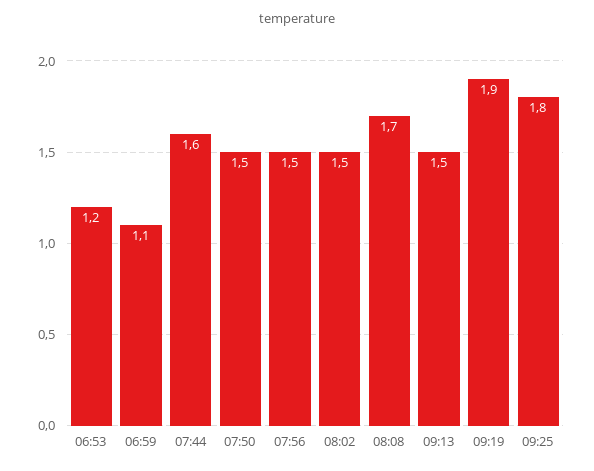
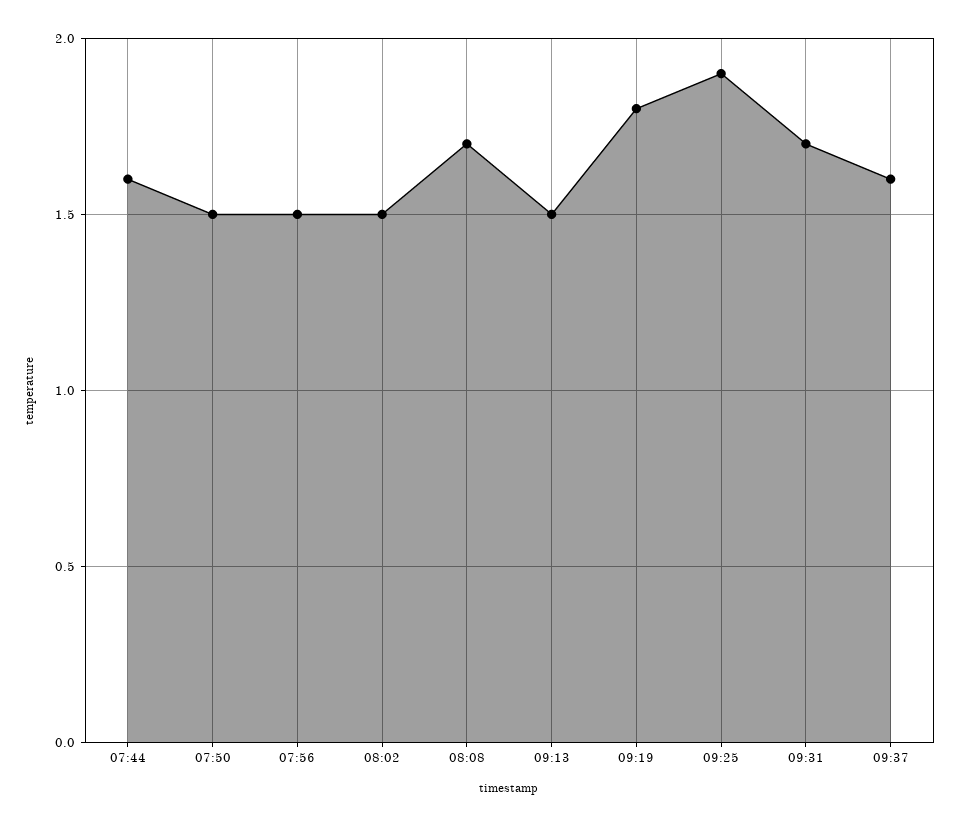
06:53: 1.2 -> none
06:59: 1.1 -> none
09:19: 1.9 -> 1.8
09:25: 1.8 -> 1.9
09:31: none -> 1.7
09:37: none -> 1.6

